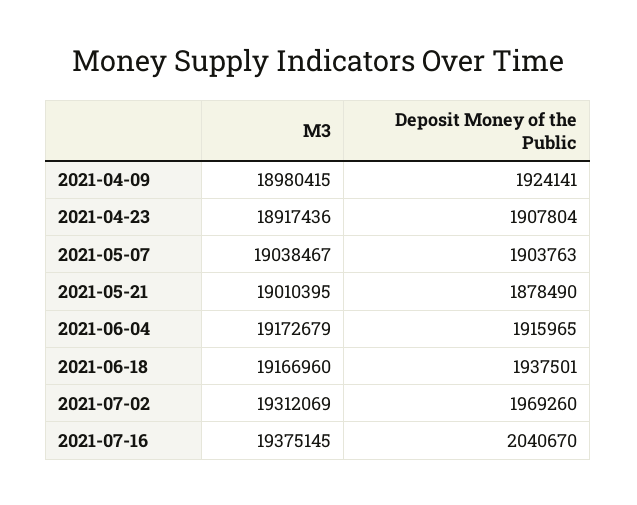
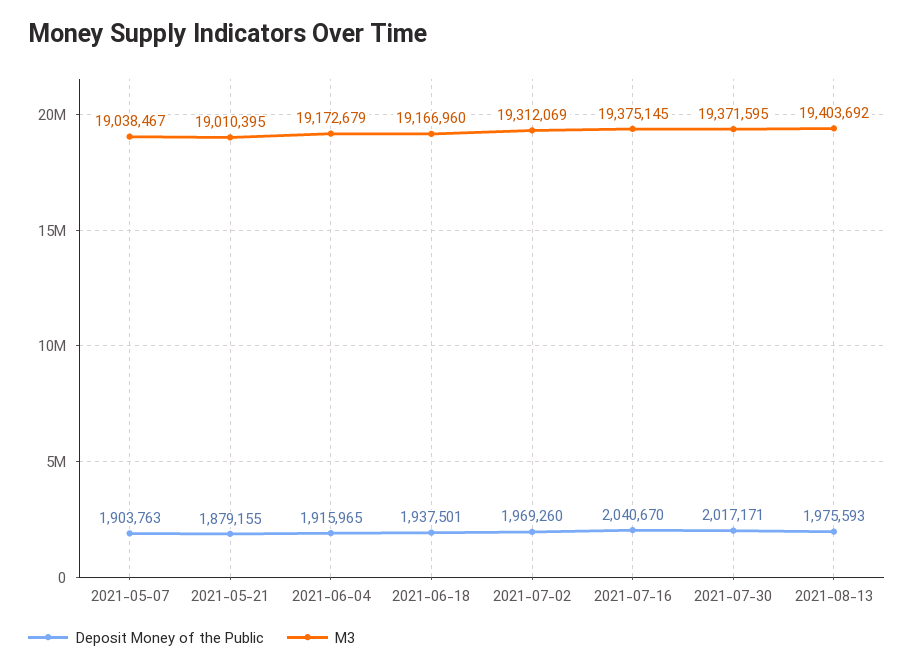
M3, 2021-04-09: 18980415 -> none
Deposit Money of the Public, 2021-04-09: 1924141 -> none
M3, 2021-04-23: 18917436 -> none
Deposit Money of the Public, 2021-04-23: 1907804 -> none
Deposit Money of the Public, 2021-05-21: 1878490 -> 1879155
Deposit Money of the Public, 2021-07-30: none -> 2017171
M3, 2021-07-30: none -> 19371595
Deposit Money of the Public, 2021-08-13: none -> 1975593
M3, 2021-08-13: none -> 19403692

